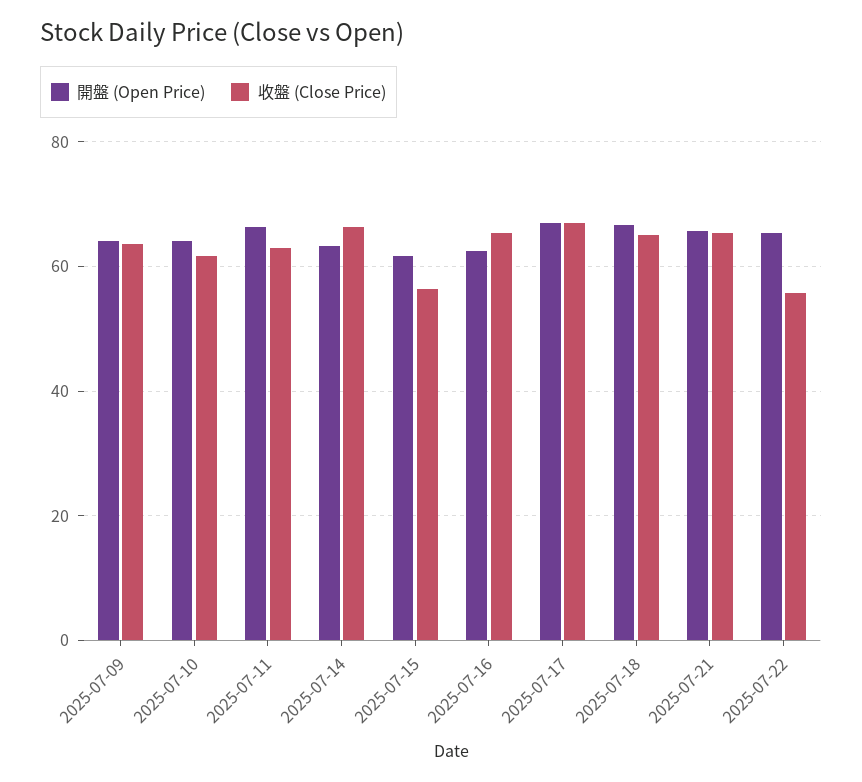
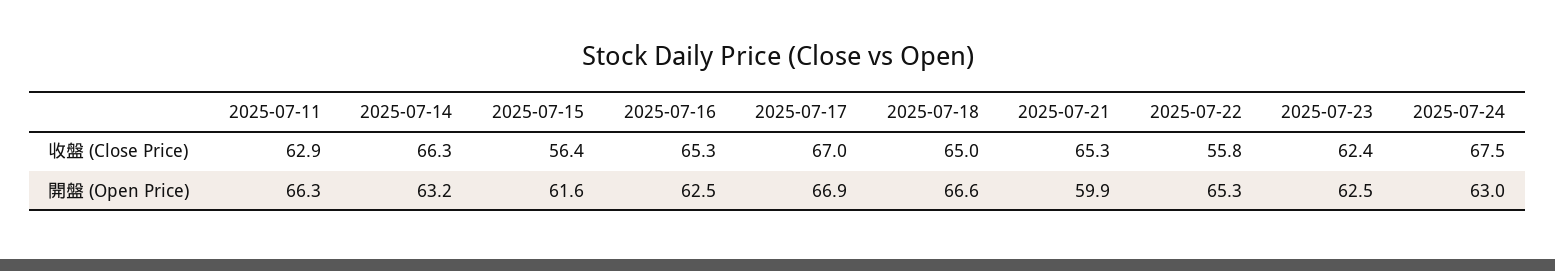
開盤 (Open Price), 2025-07-09: 64 -> none
收盤 (Close Price), 2025-07-09: 64 -> none
開盤 (Open Price), 2025-07-10: 64 -> none
收盤 (Close Price), 2025-07-10: 62 -> none
開盤 (Open Price), 2025-07-21: 66 -> 59.9
收盤 (Close Price), 2025-07-23: none -> 62.4
收盤 (Close Price), 2025-07-24: none -> 67.5
開盤 (Open Price), 2025-07-23: none -> 62.5
開盤 (Open Price), 2025-07-24: none -> 63

